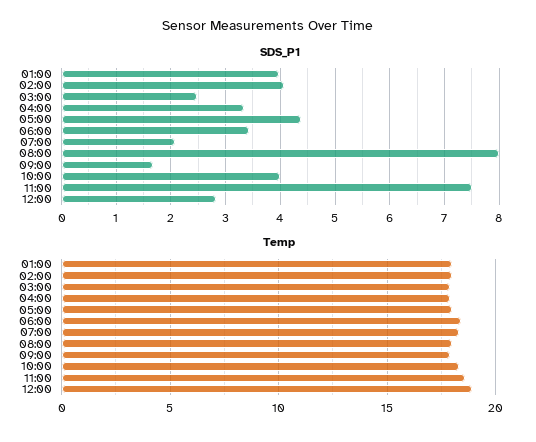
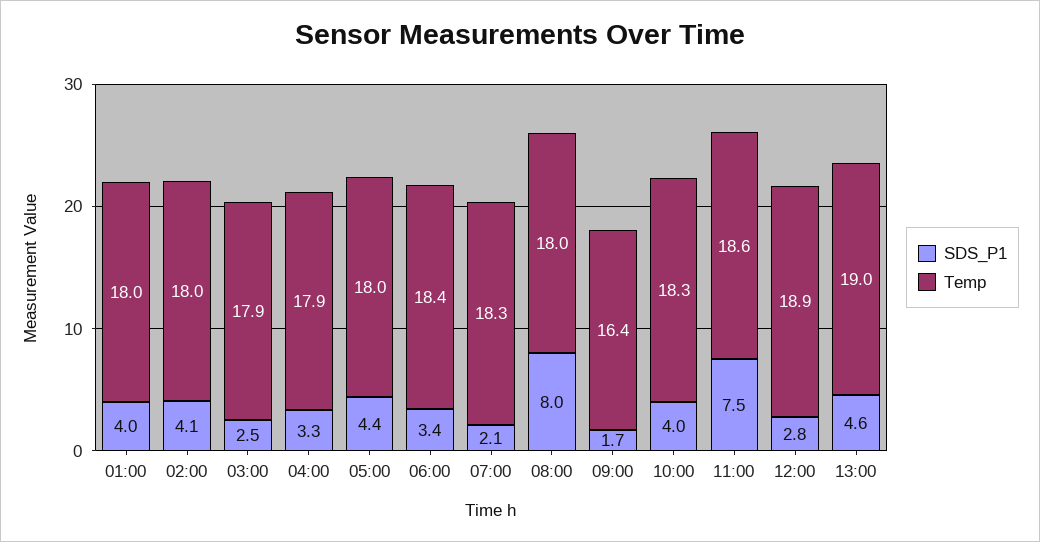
Temp, 09:00: 18 -> 16.4
SDS_P1, 13:00: none -> 4.6
Temp, 13:00: none -> 19

